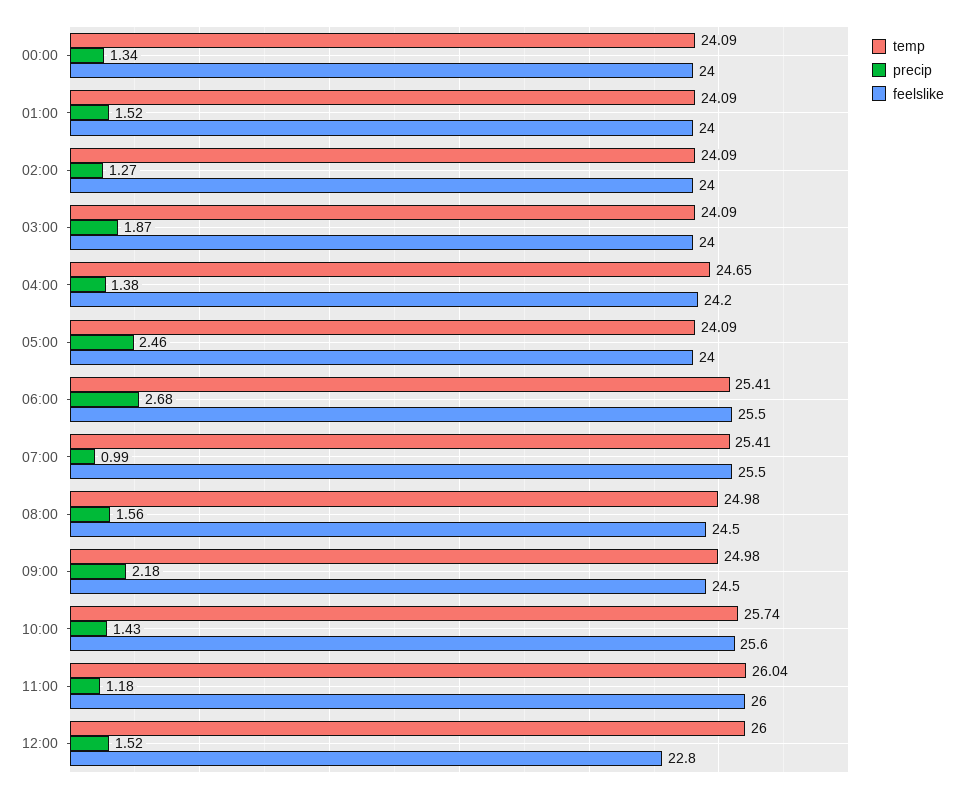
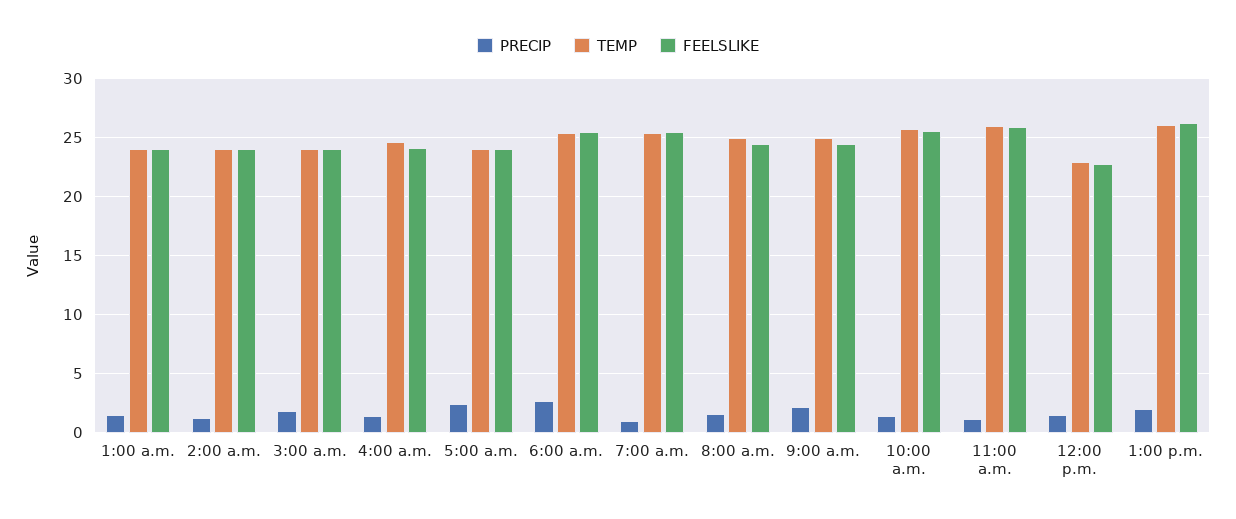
temp, 00:00: 24.09 -> none
precip, 00:00: 1.34 -> none
feelslike, 00:00: 24 -> none
temp, 12:00: 26 -> 23
precip, 1:00 p.m.: none -> 2
temp, 1:00 p.m.: none -> 26
feelslike, 1:00 p.m.: none -> 26

